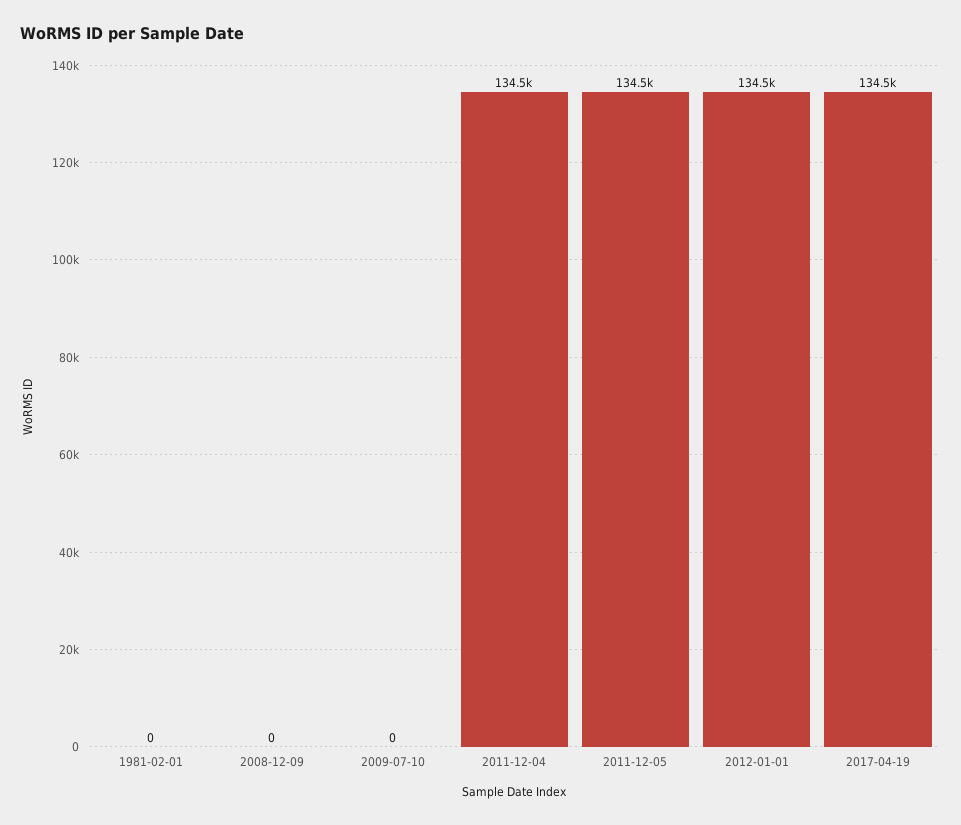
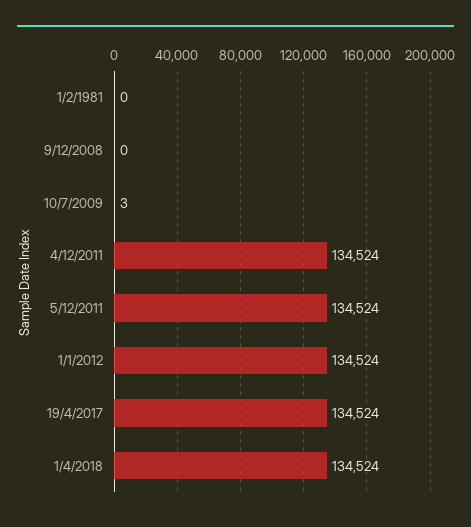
2009-07-10: 0 -> 3
1/4/2018: none -> 134524

